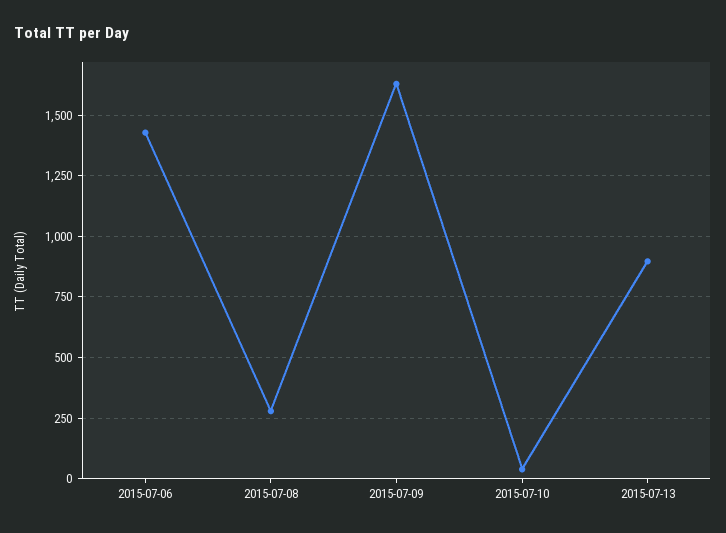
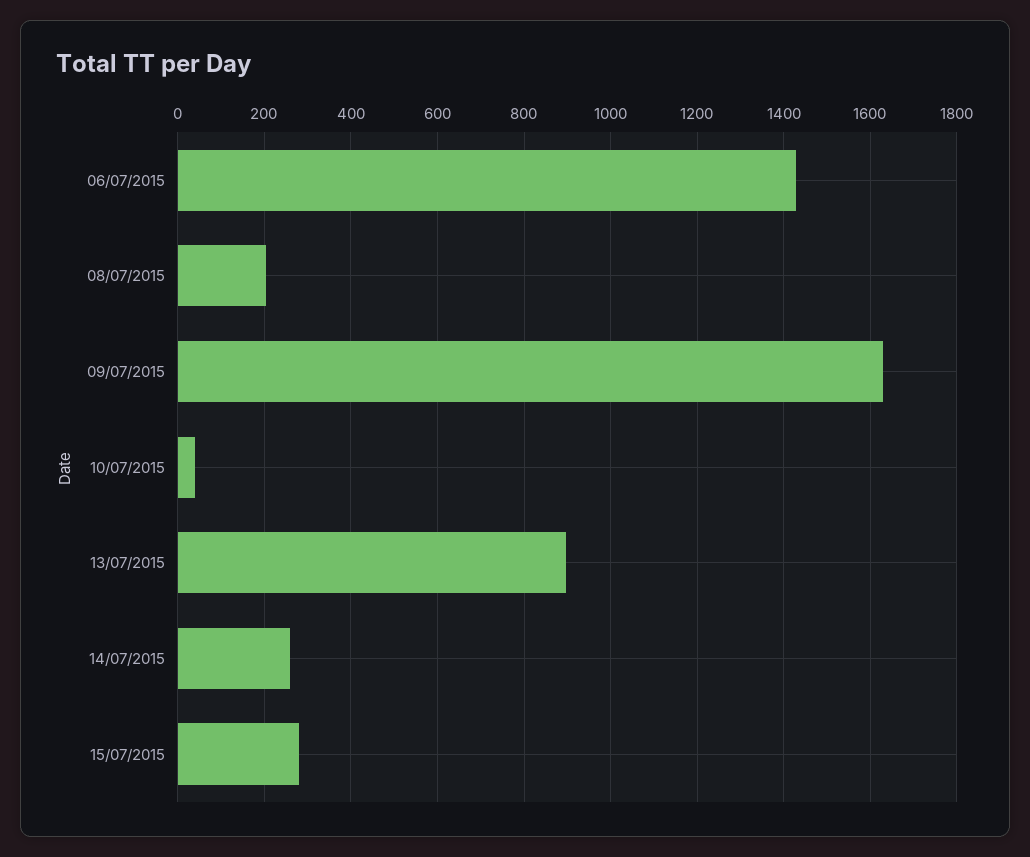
2015-07-08: 275 -> 200
14/07/2015: none -> 260
15/07/2015: none -> 280

